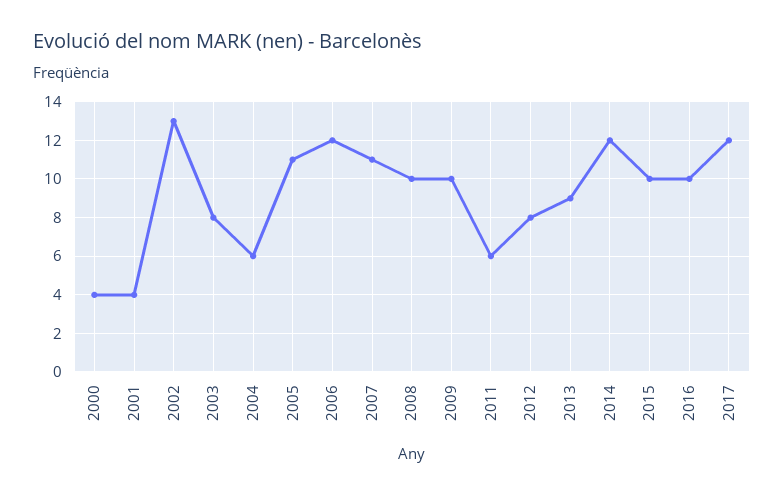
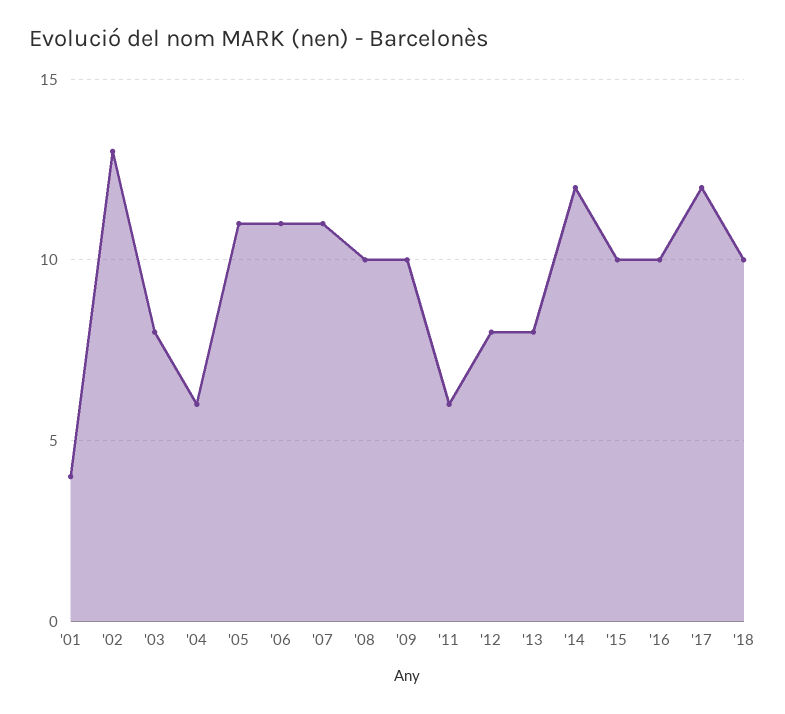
2000: 4 -> none
2006: 12 -> 11
2013: 9 -> 8
'18: none -> 10

